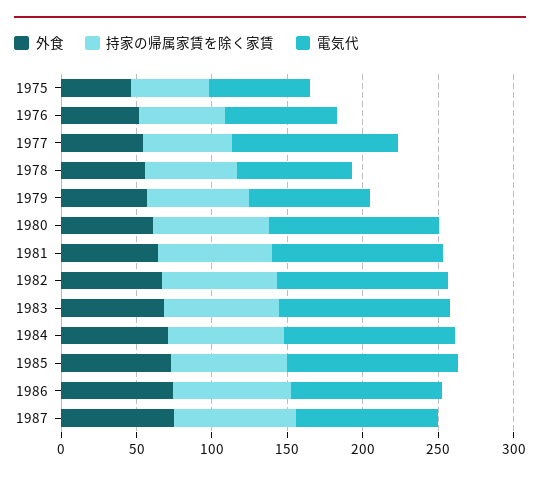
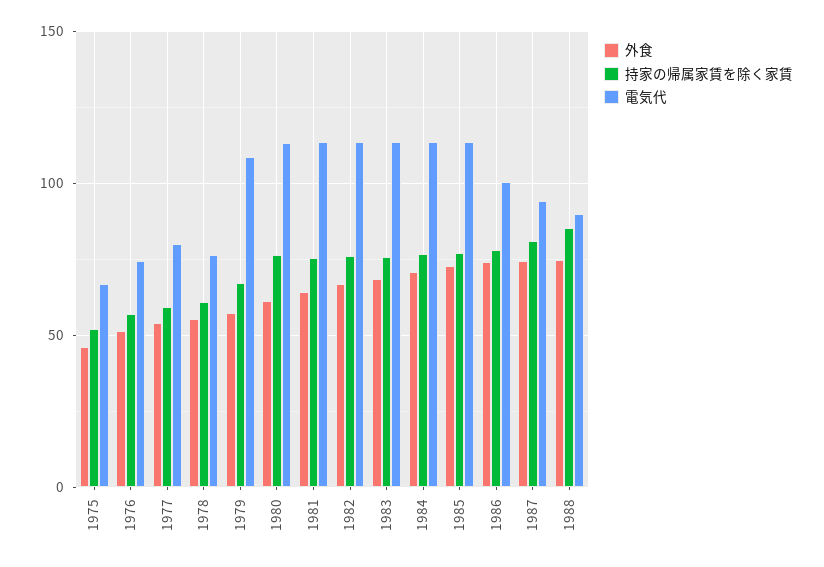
電気代, 1977: 110 -> 80
電気代, 1979: 80 -> 110
外食, 1988: none -> 75
持家の帰属家賃を除く家賃, 1988: none -> 85
電気代, 1988: none -> 90

